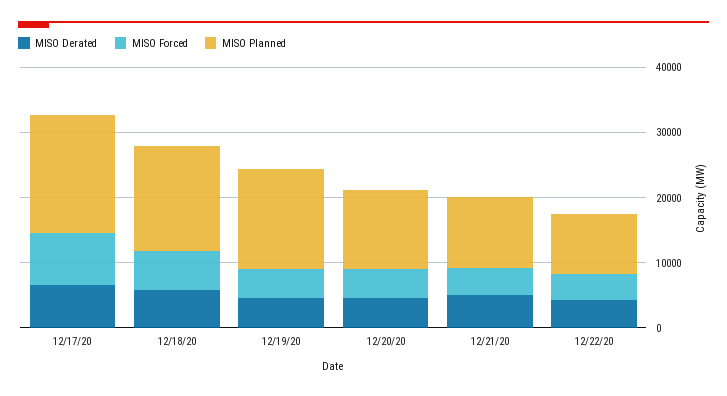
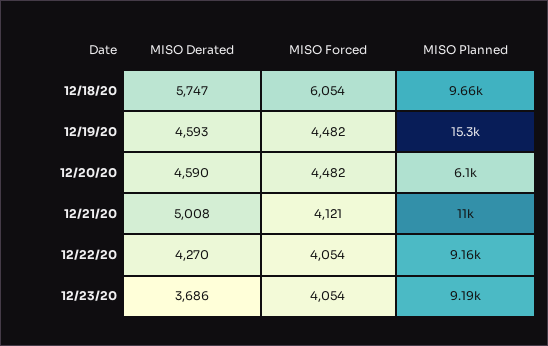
MISO Derated, 12/17/20: 6000 -> none
MISO Forced, 12/17/20: 8000 -> none
MISO Planned, 12/17/20: 18000 -> none
MISO Planned, 12/18/20: 16000 -> 9660
MISO Planned, 12/20/20: 12000 -> 6100
MISO Derated, 12/23/20: none -> 3686
MISO Forced, 12/23/20: none -> 4054
MISO Planned, 12/23/20: none -> 9190

